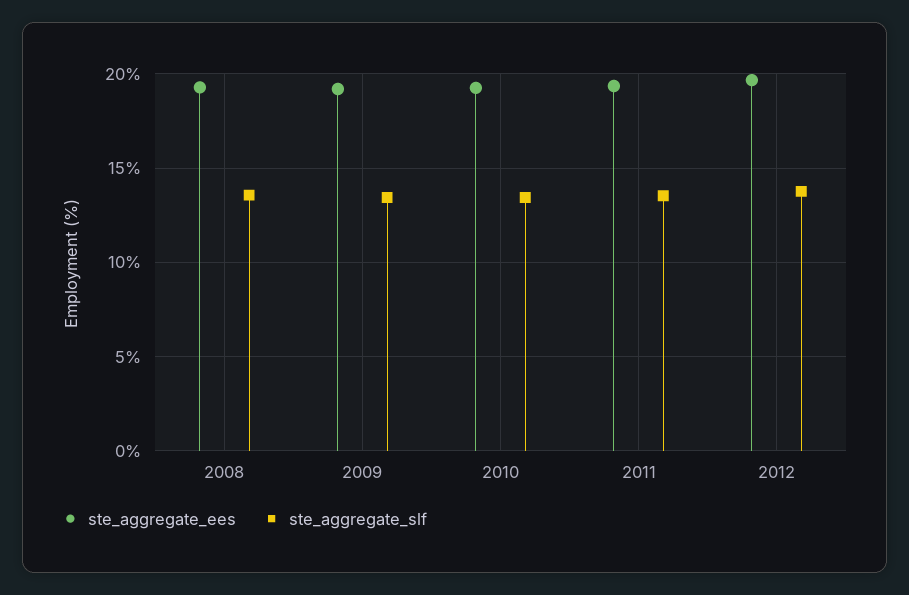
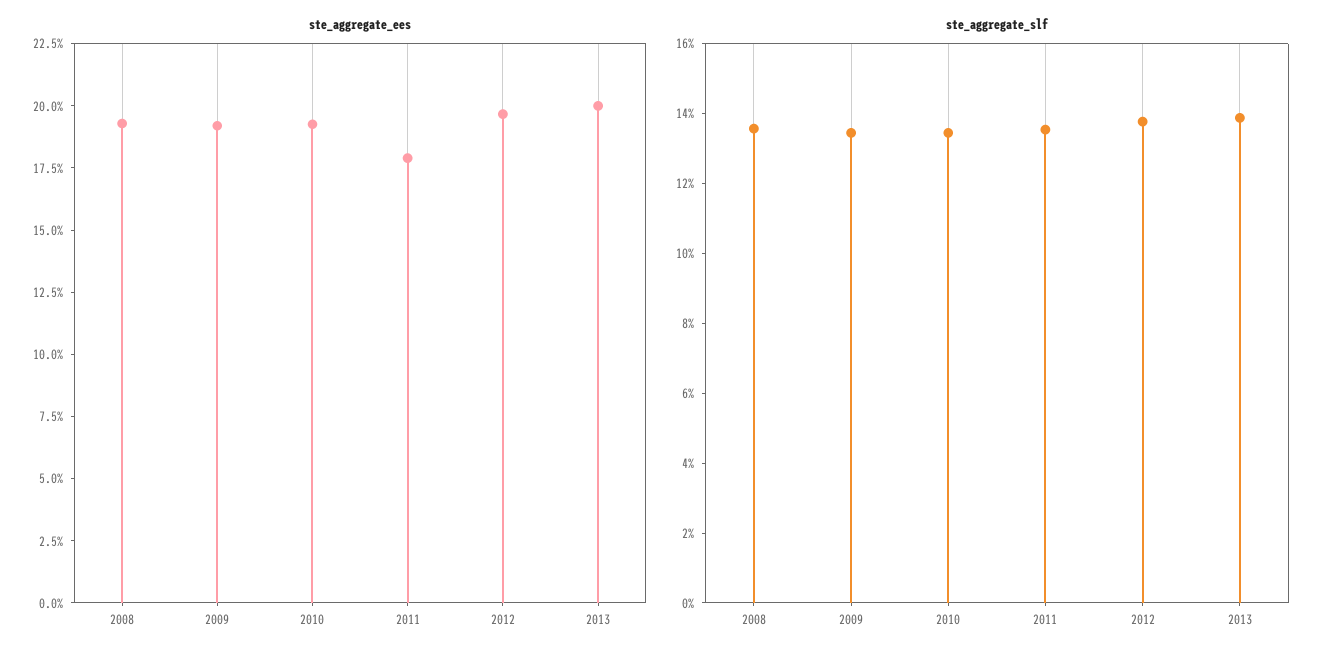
ste_aggregate_ees, 2011: 19.5 -> 18
ste_aggregate_ees, 2013: none -> 20
ste_aggregate_slf, 2013: none -> 14

